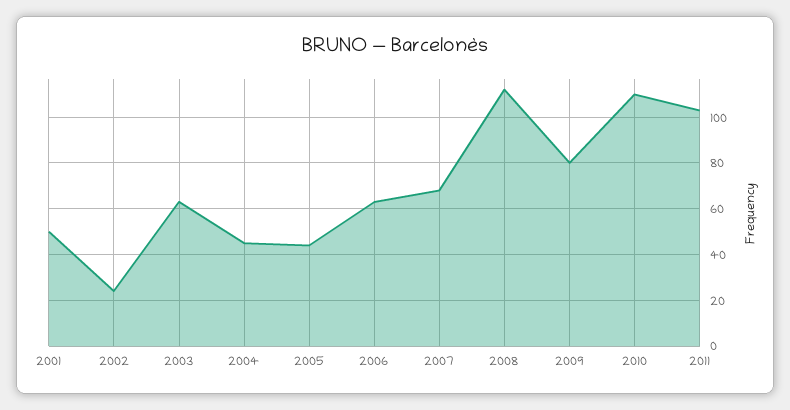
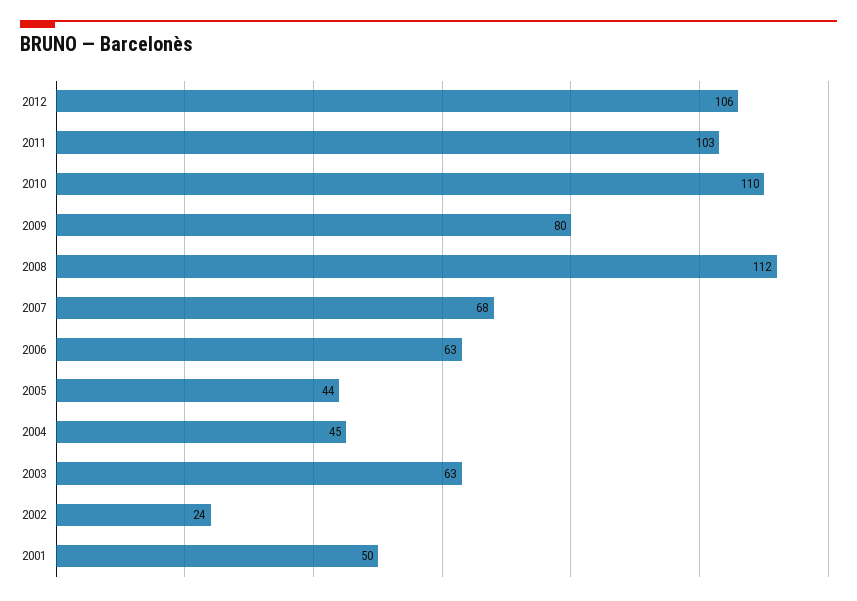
2012: none -> 106

